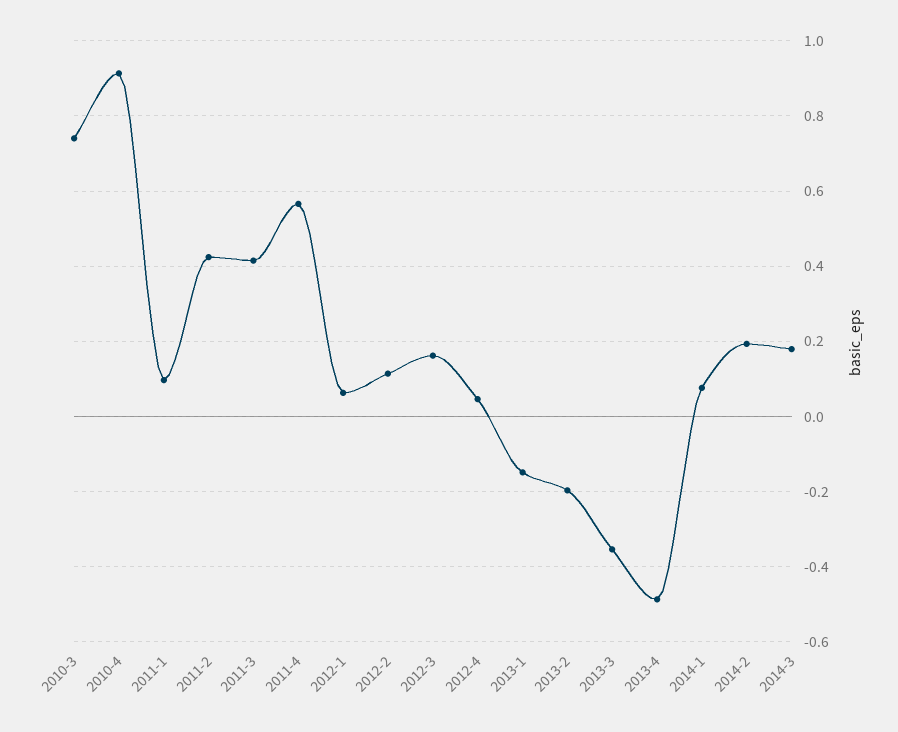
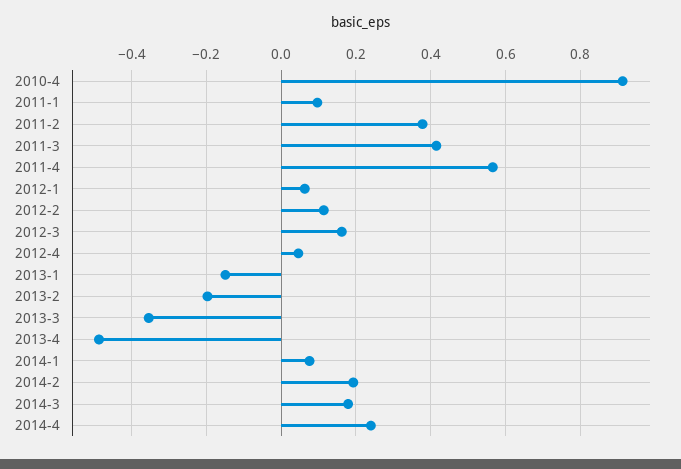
2010-3: 0.74 -> none
2011-2: 0.42 -> 0.38
2014-4: none -> 0.24

